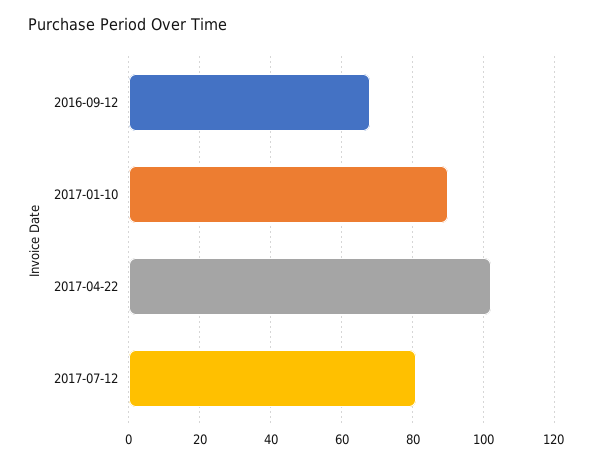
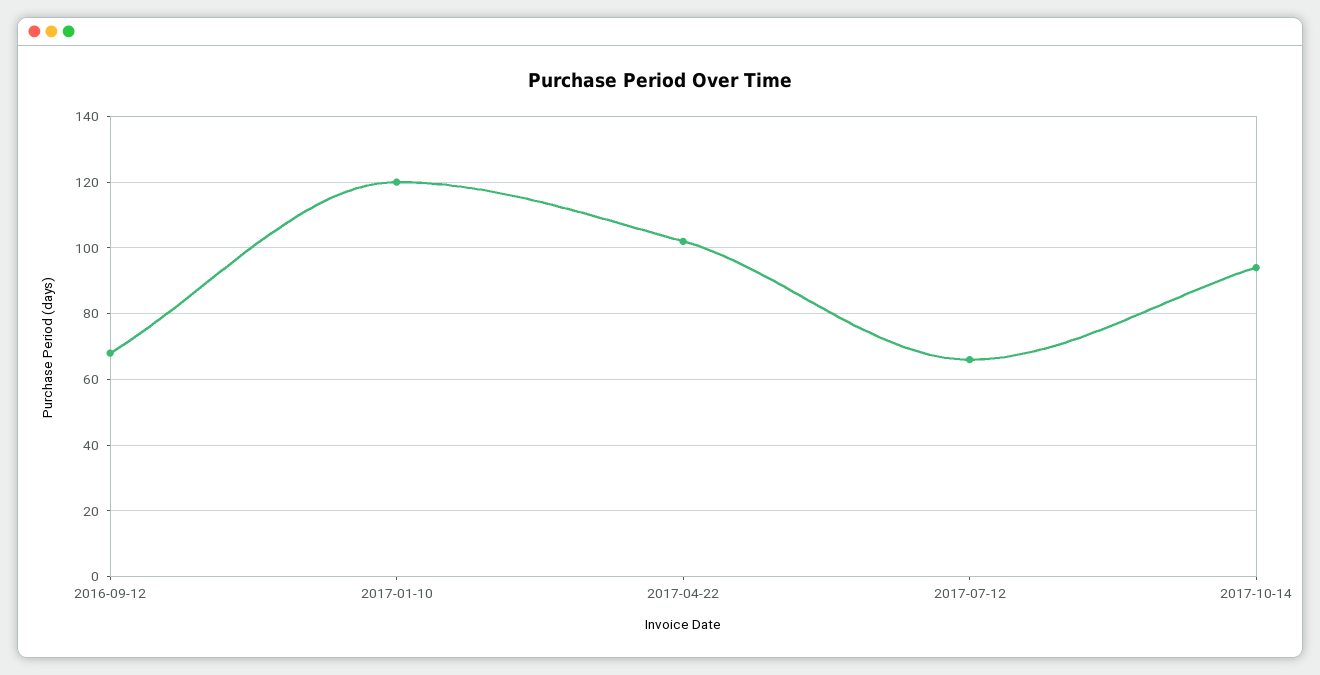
2017-01-10: 90 -> 120
2017-07-12: 80 -> 65
2017-10-14: none -> 95

